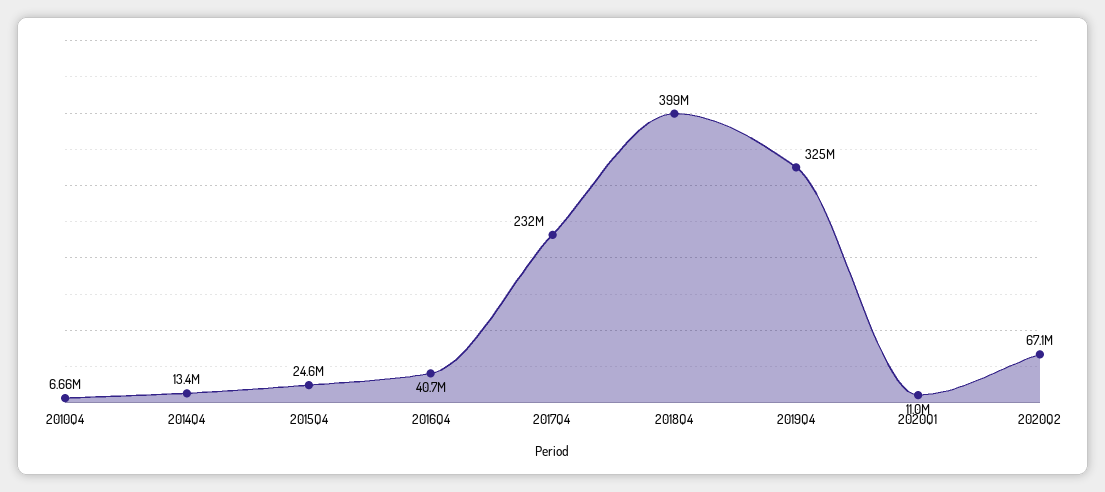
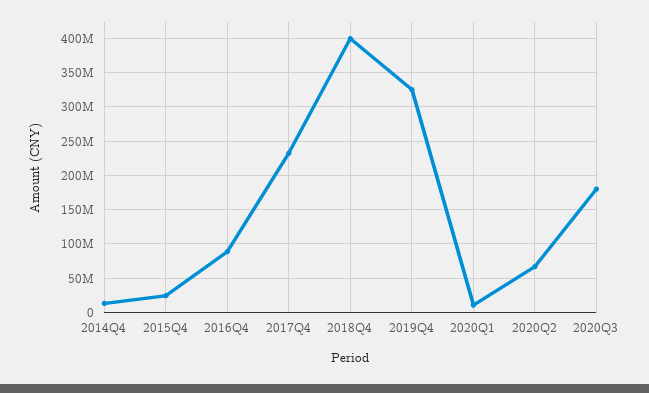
2010Q4: 6660000 -> none
2016Q4: 40700000 -> 90000000
2020Q3: none -> 180000000

